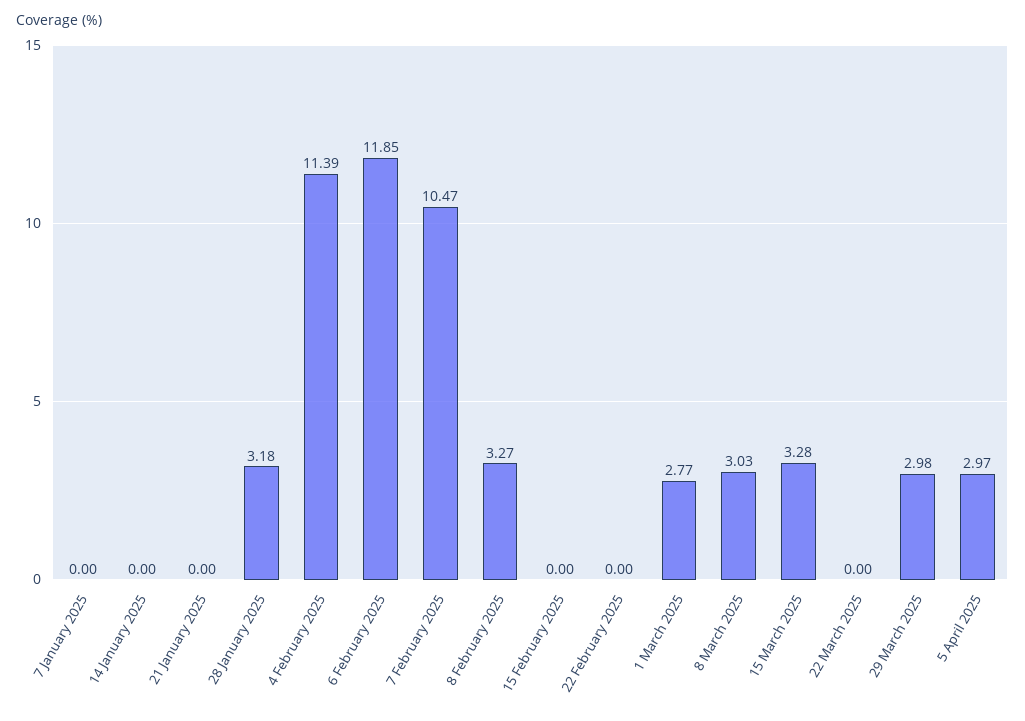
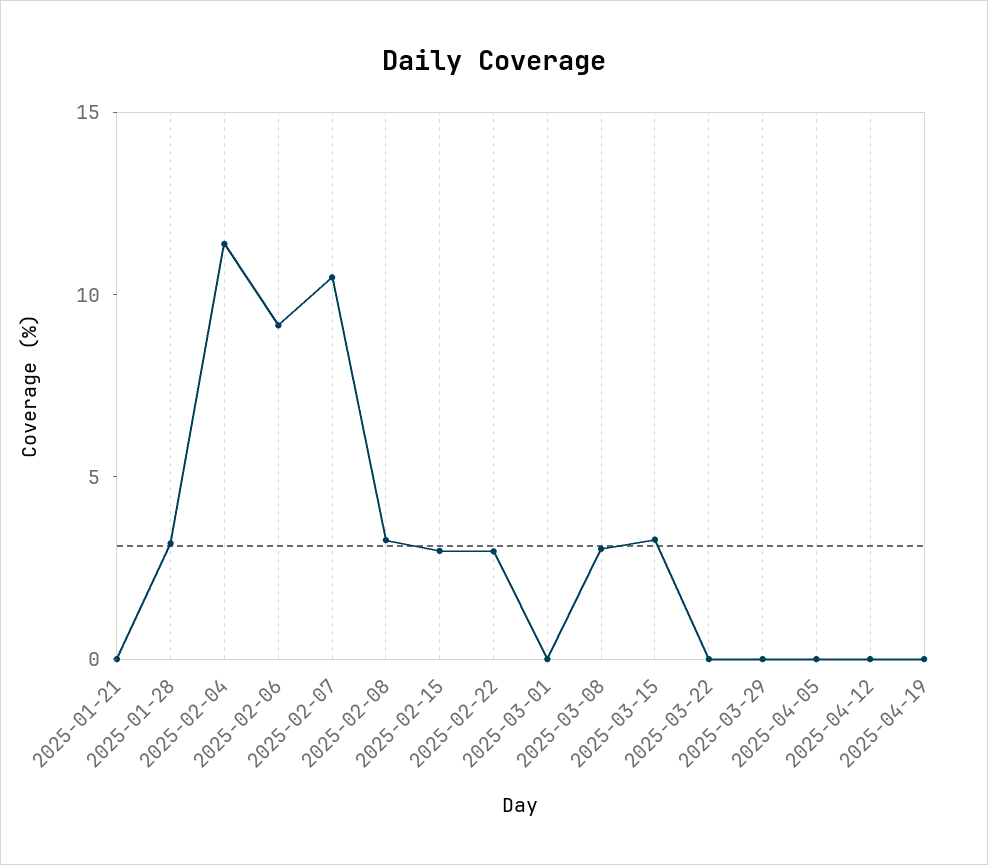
7 January 2025: 0 -> none
14 January 2025: 0 -> none
6 February 2025: 11.85 -> 9
15 February 2025: 0 -> 3
22 February 2025: 0 -> 3
1 March 2025: 2.77 -> 0
29 March 2025: 2.98 -> 0
5 April 2025: 2.97 -> 0
2025-04-12: none -> 0
2025-04-19: none -> 0

